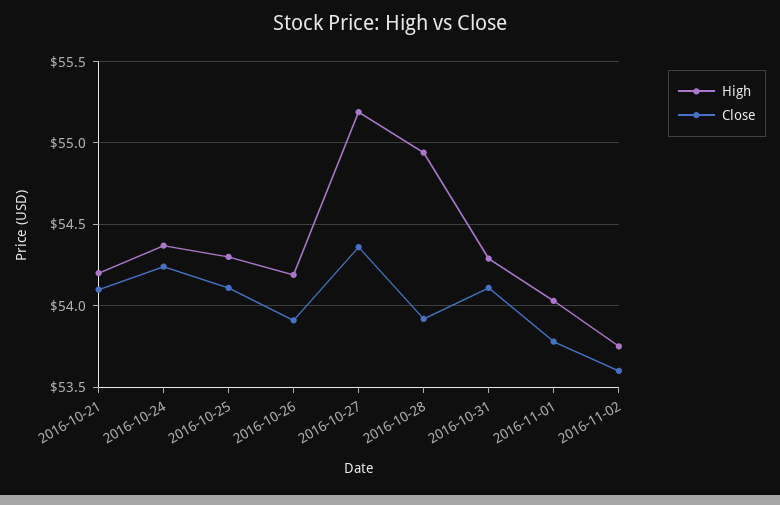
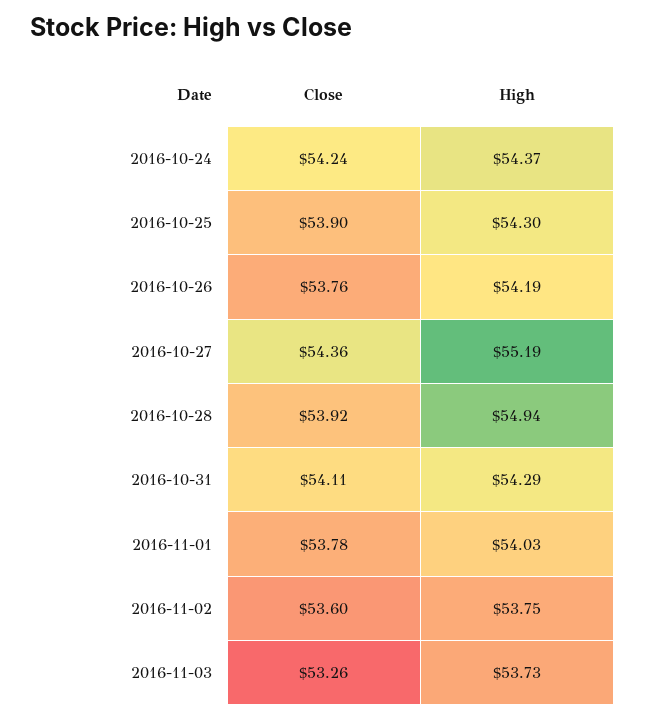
High, 2016-10-21: 54.2 -> none
Close, 2016-10-21: 54.1 -> none
Close, 2016-10-25: 54.1 -> 53.9
Close, 2016-10-26: 53.9 -> 53.76
Close, 2016-11-03: none -> 53.26
High, 2016-11-03: none -> 53.73

